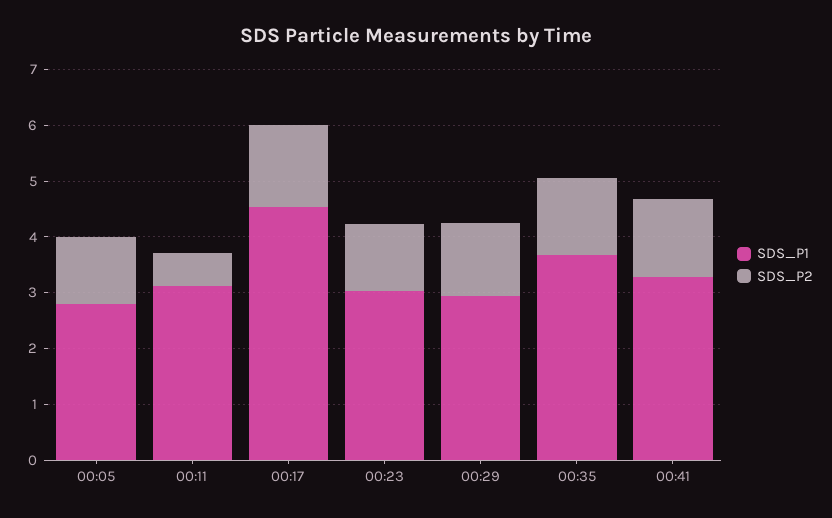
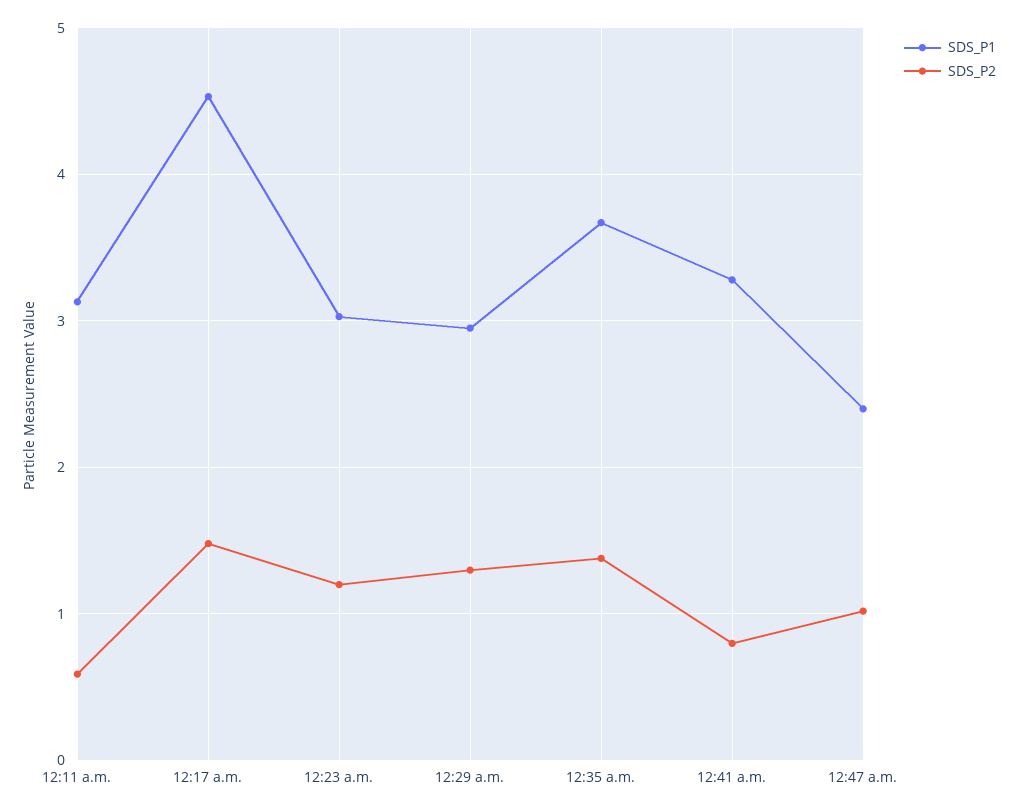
SDS_P1, 00:05: 2.8 -> none
SDS_P2, 00:05: 1.2 -> none
SDS_P2, 00:41: 1.4 -> 0.8
SDS_P1, 12:47 a.m.: none -> 2.4
SDS_P2, 12:47 a.m.: none -> 1

